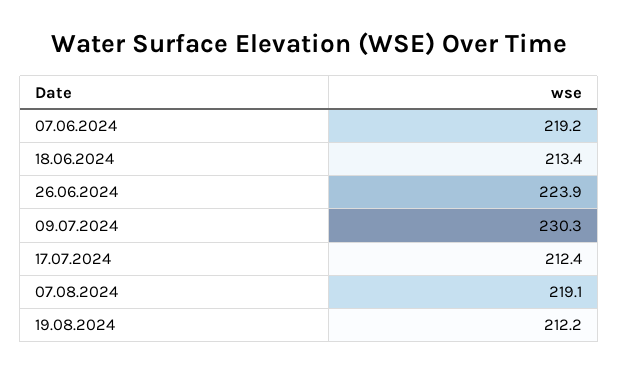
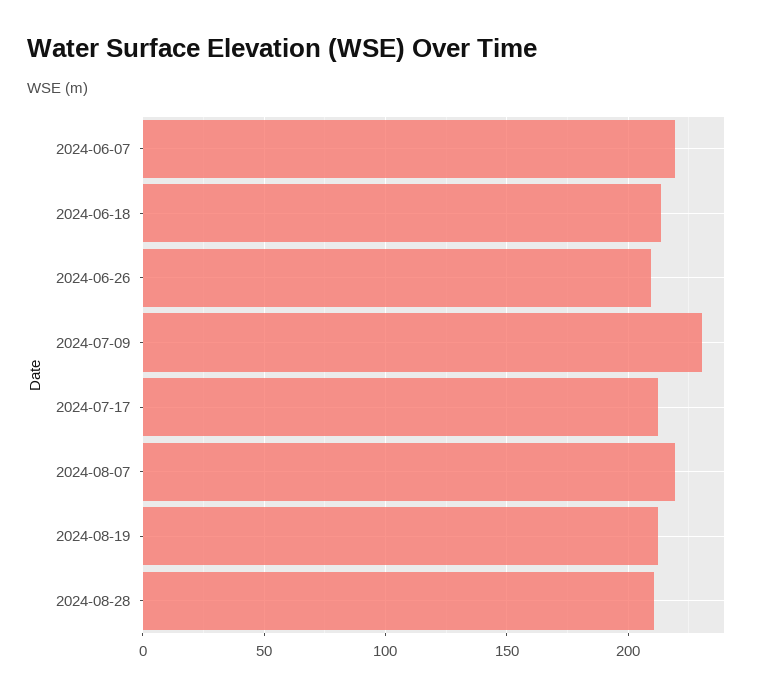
26.06.2024: 223.9 -> 210
2024-08-28: none -> 210

